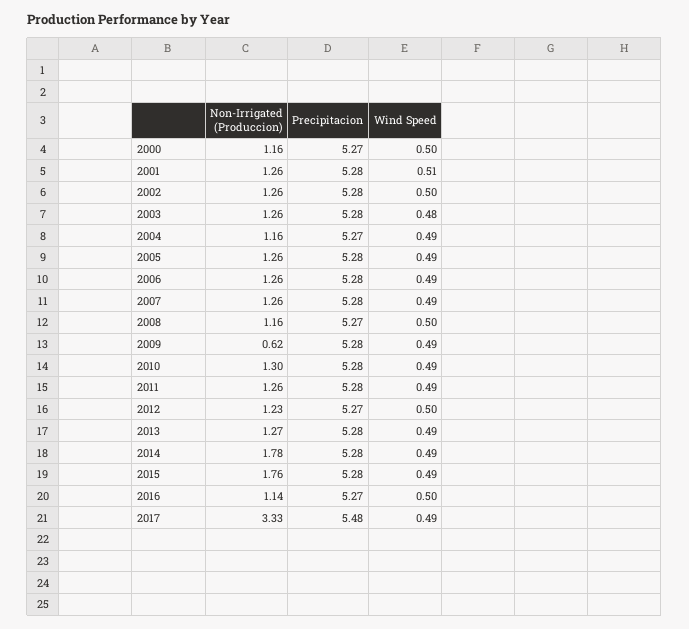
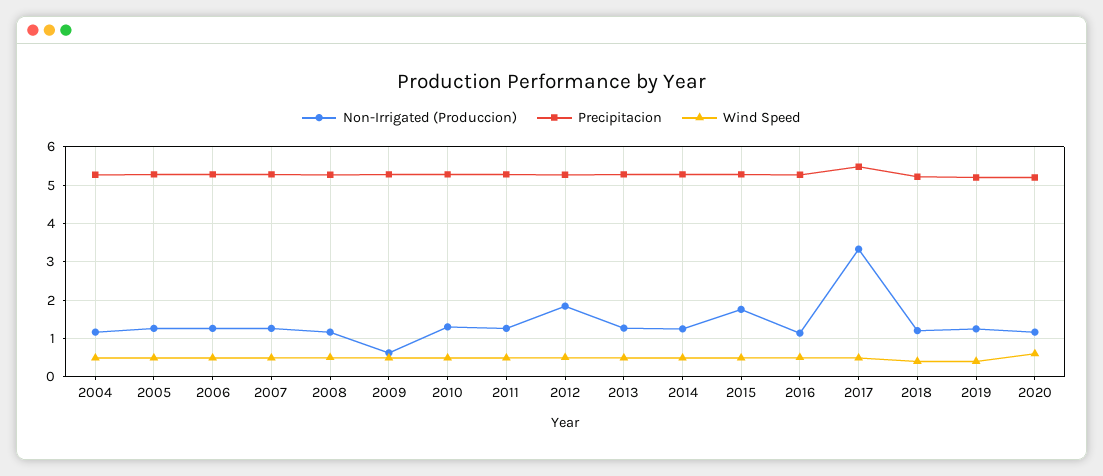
Non-Irrigated (Produccion), 2000: 1.16 -> none
Precipitacion, 2000: 5.27 -> none
Wind Speed, 2000: 0.5 -> none
Non-Irrigated (Produccion), 2001: 1.26 -> none
Precipitacion, 2001: 5.28 -> none
Wind Speed, 2001: 0.51 -> none
Non-Irrigated (Produccion), 2002: 1.26 -> none
Precipitacion, 2002: 5.28 -> none
Wind Speed, 2002: 0.5 -> none
Non-Irrigated (Produccion), 2003: 1.26 -> none
Precipitacion, 2003: 5.28 -> none
Wind Speed, 2003: 0.48 -> none
Non-Irrigated (Produccion), 2012: 1.23 -> 1.8
Non-Irrigated (Produccion), 2014: 1.78 -> 1.2
Non-Irrigated (Produccion), 2018: none -> 1.2
Precipitacion, 2018: none -> 5.2
Wind Speed, 2018: none -> 0.4
Non-Irrigated (Produccion), 2019: none -> 1.2
Precipitacion, 2019: none -> 5.2
Wind Speed, 2019: none -> 0.4
Non-Irrigated (Produccion), 2020: none -> 1.2
Precipitacion, 2020: none -> 5.2
Wind Speed, 2020: none -> 0.6

